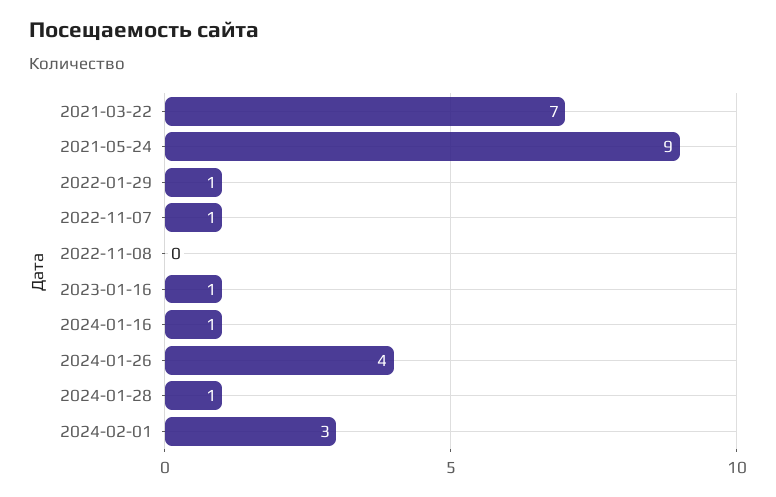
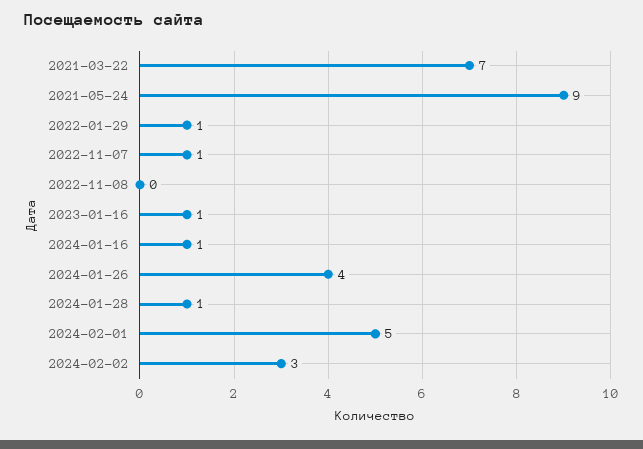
2024-02-01: 3 -> 5
2024-02-02: none -> 3

